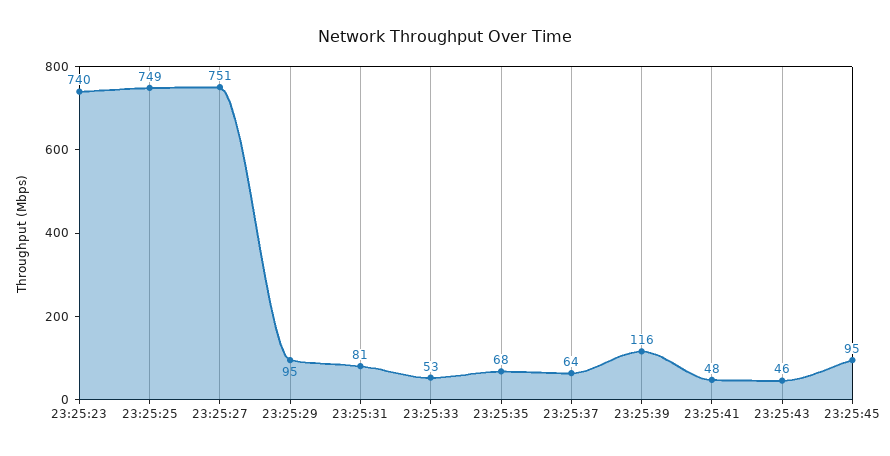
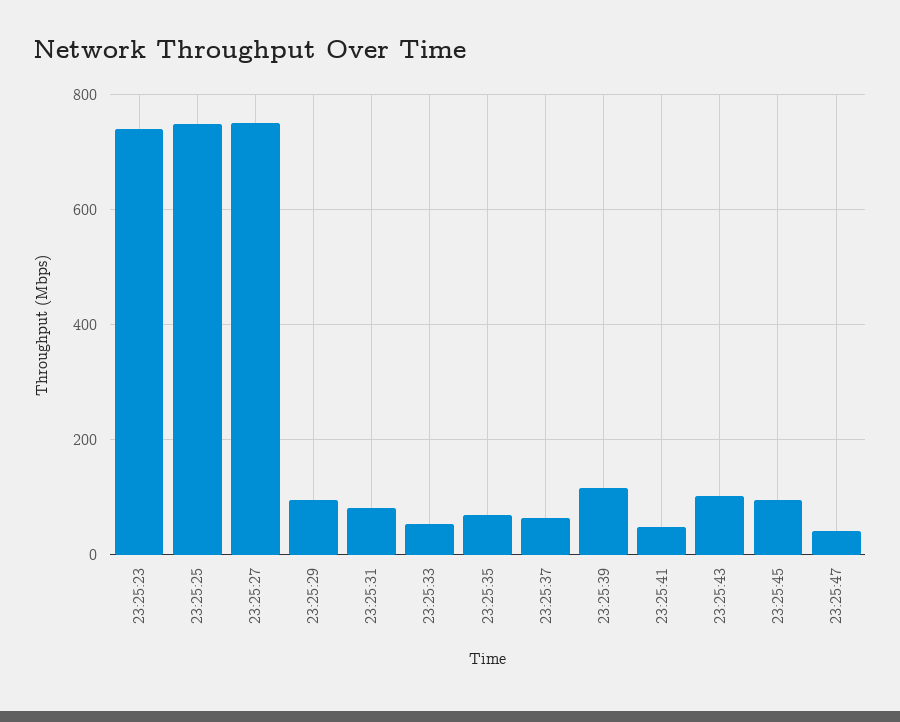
23:25:43: 46 -> 100
23:25:47: none -> 40

